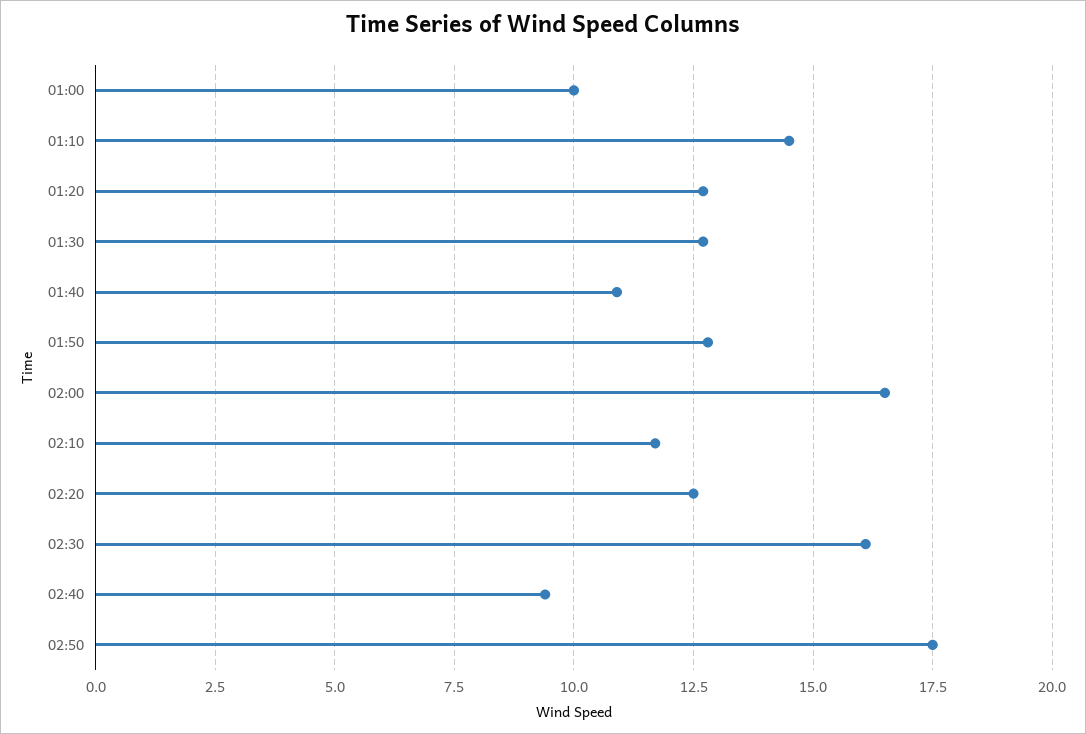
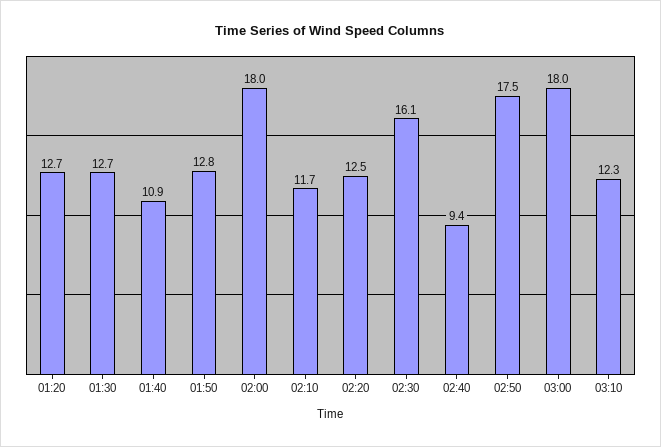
01:00: 10 -> none
01:10: 14.5 -> none
02:00: 16.5 -> 18
03:00: none -> 18
03:10: none -> 12.3

